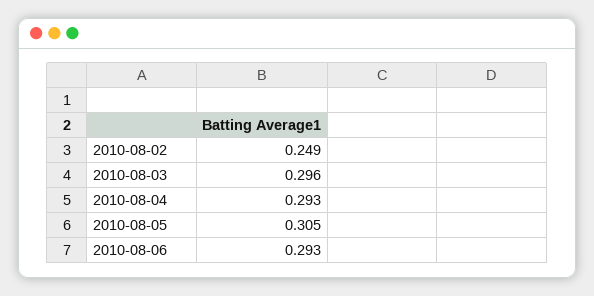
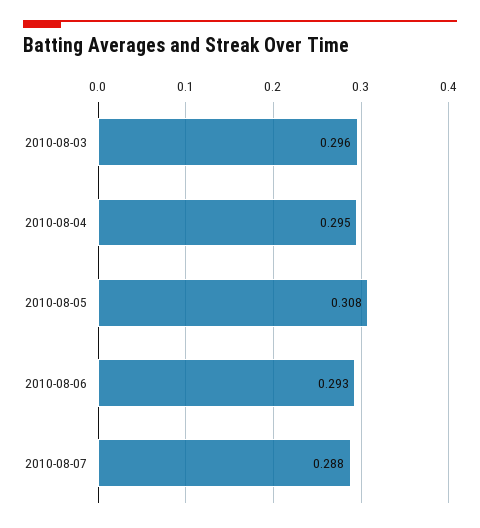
2010-08-02: 0.249 -> none
2010-08-04: 0.293 -> 0.295
2010-08-05: 0.305 -> 0.308
2010-08-07: none -> 0.288

